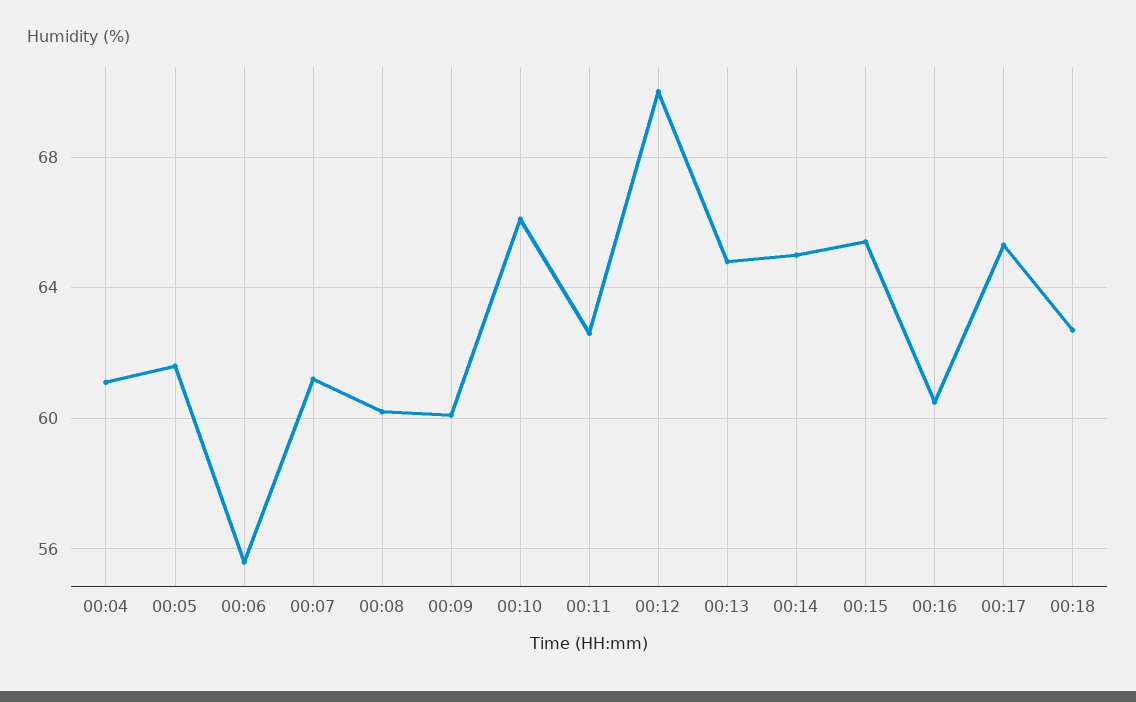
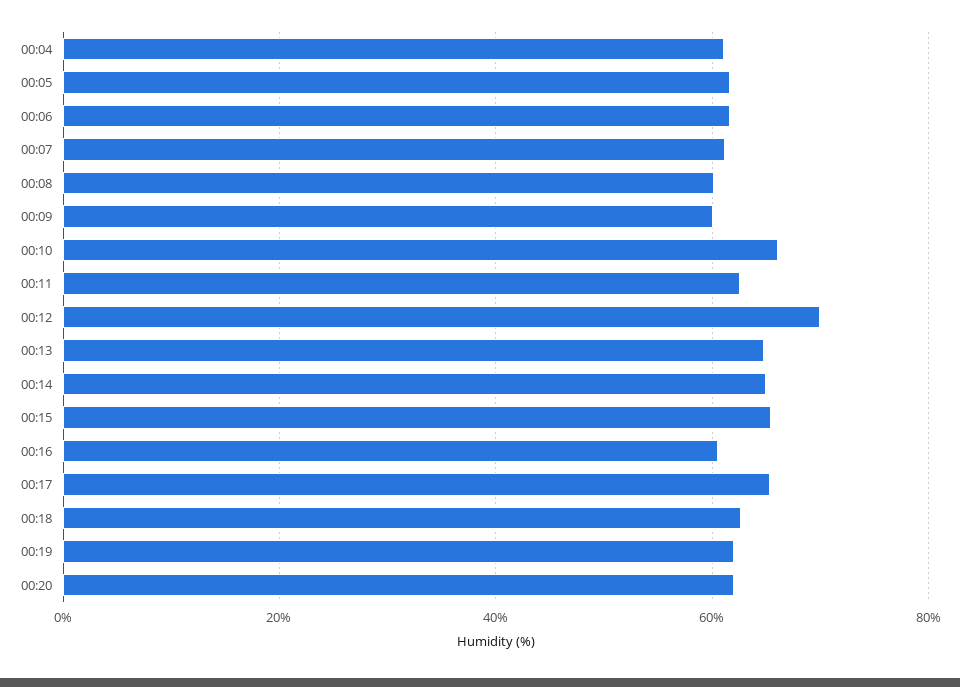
00:06: 55.5 -> 62
00:19: none -> 62
00:20: none -> 62

